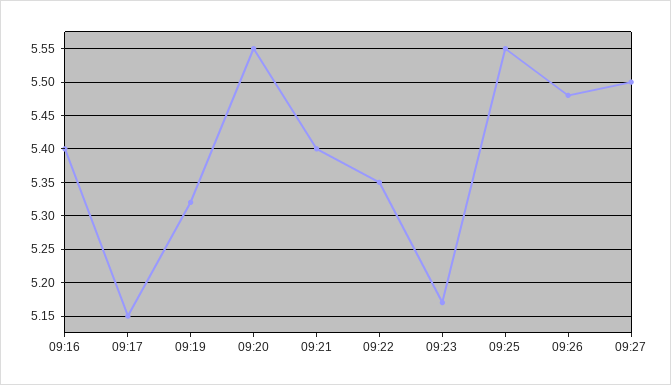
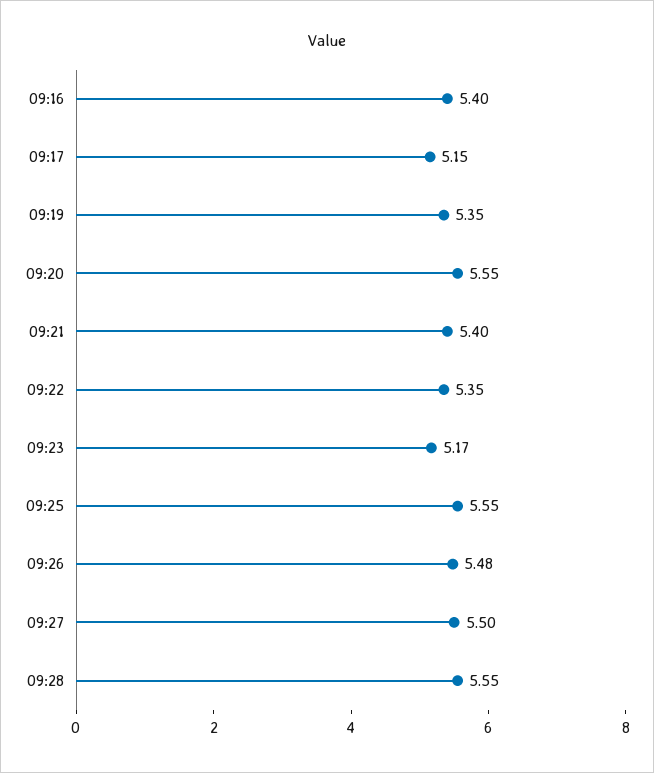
09:19: 5.32 -> 5.35
09:28: none -> 5.55

